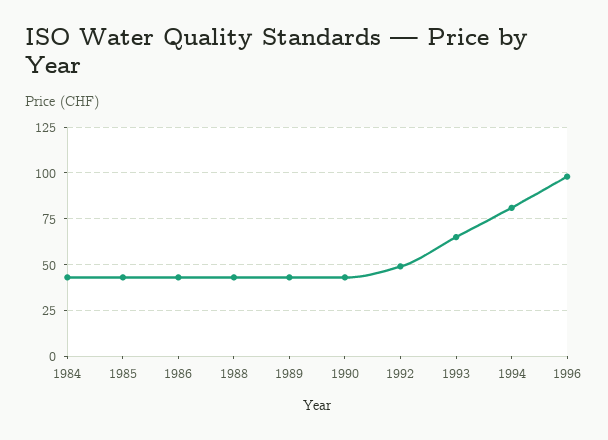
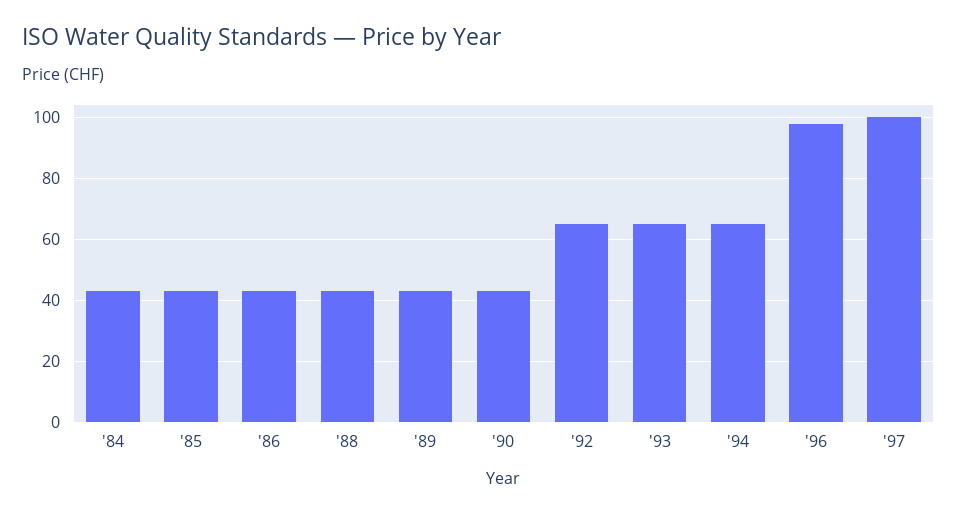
1992: 50 -> 65
1994: 80 -> 65
'97: none -> 100

